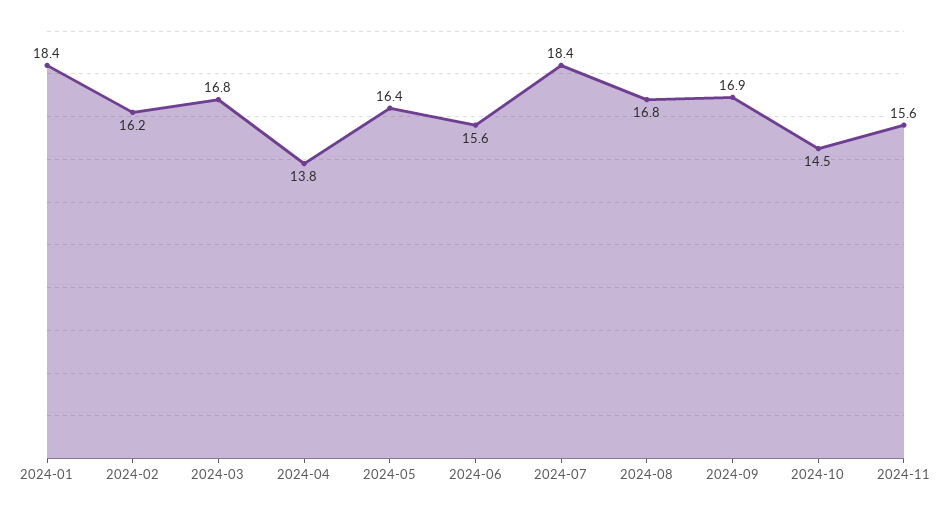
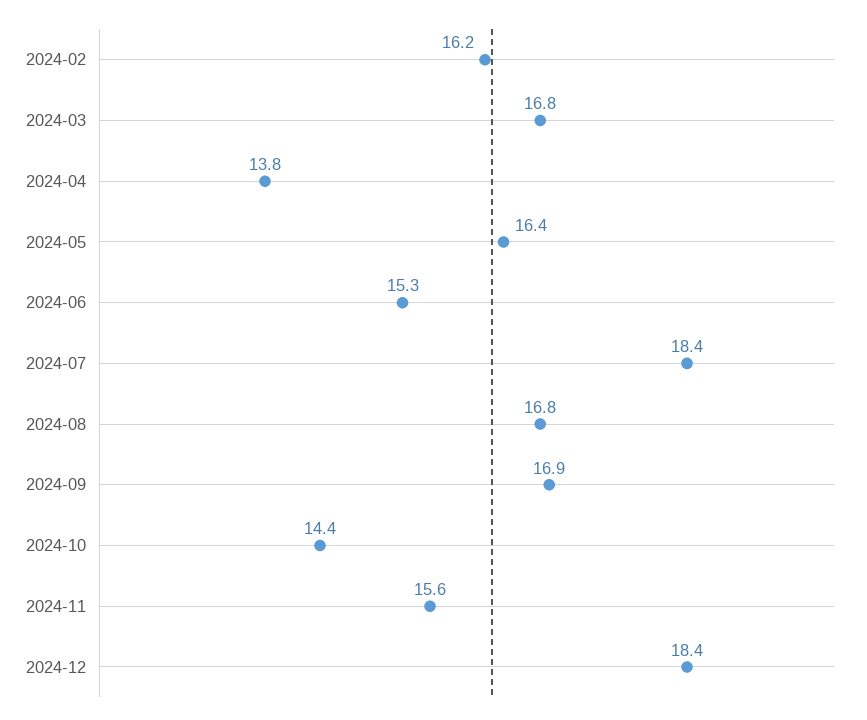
2024-01: 18.4 -> none
2024-06: 15.6 -> 15.3
2024-10: 14.5 -> 14.4
2024-12: none -> 18.4

